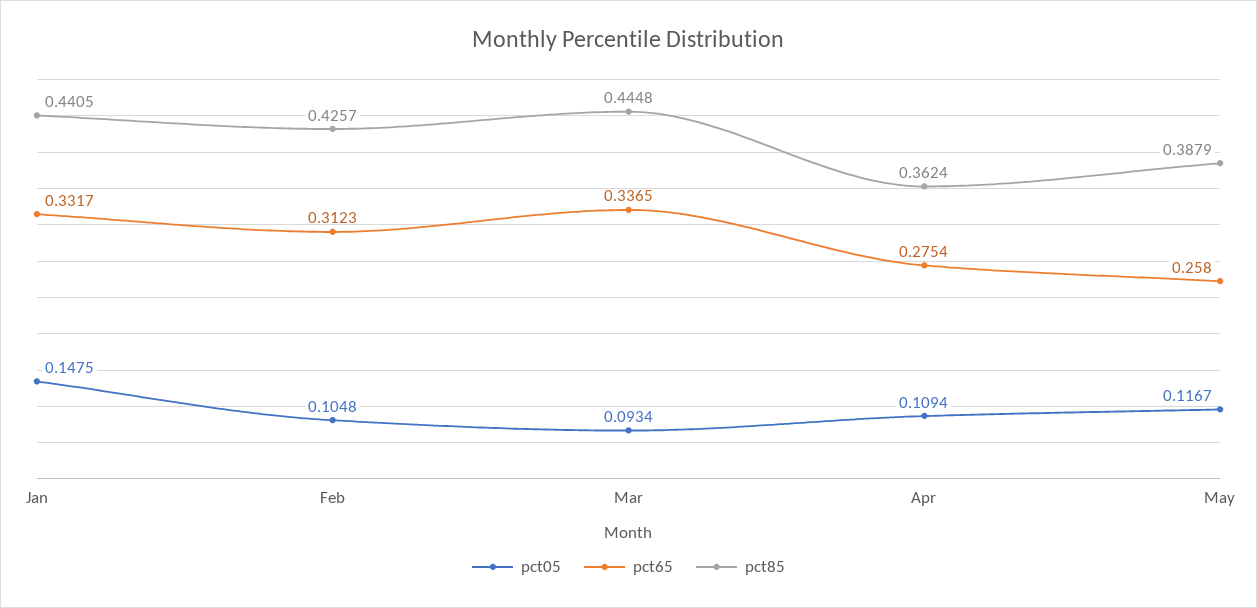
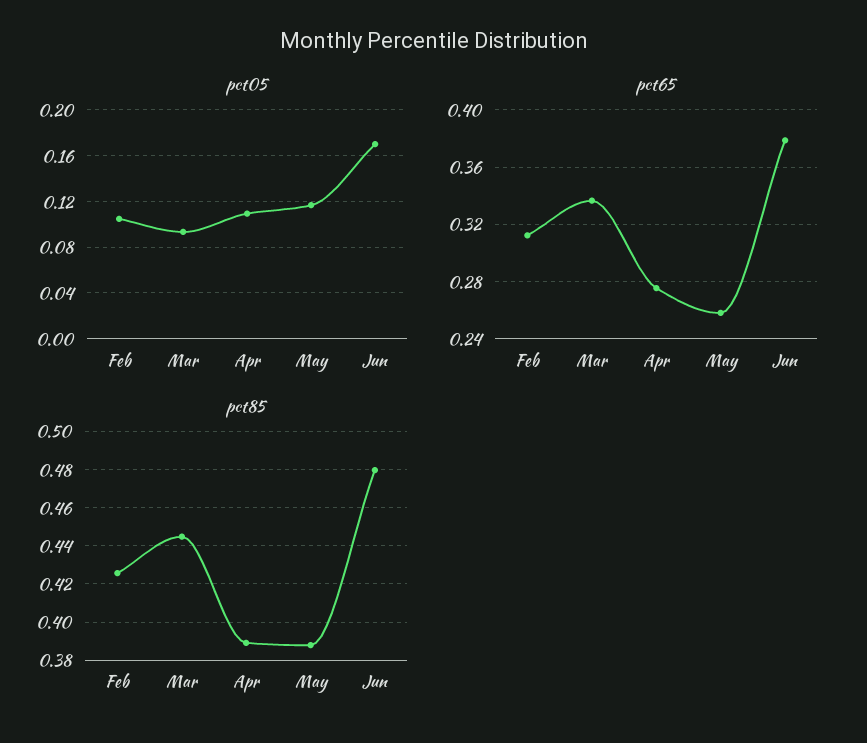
pct05, Jan: 0.1475 -> none
pct65, Jan: 0.3317 -> none
pct85, Jan: 0.4405 -> none
pct85, Apr: 0.3624 -> 0.39
pct05, Jun: none -> 0.17
pct65, Jun: none -> 0.38
pct85, Jun: none -> 0.48

